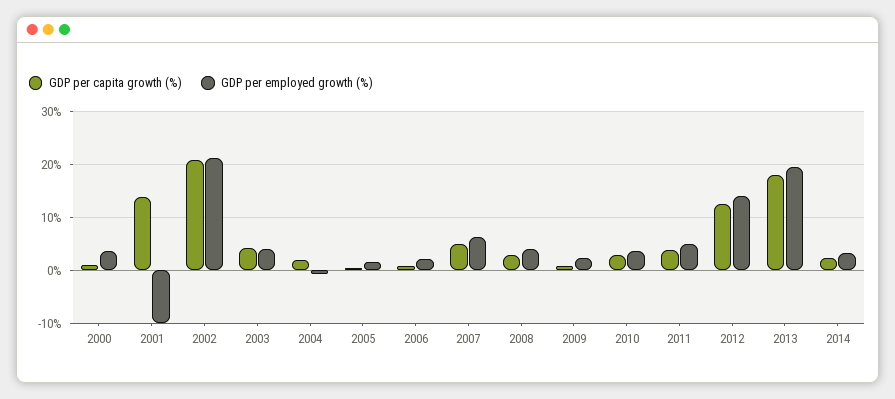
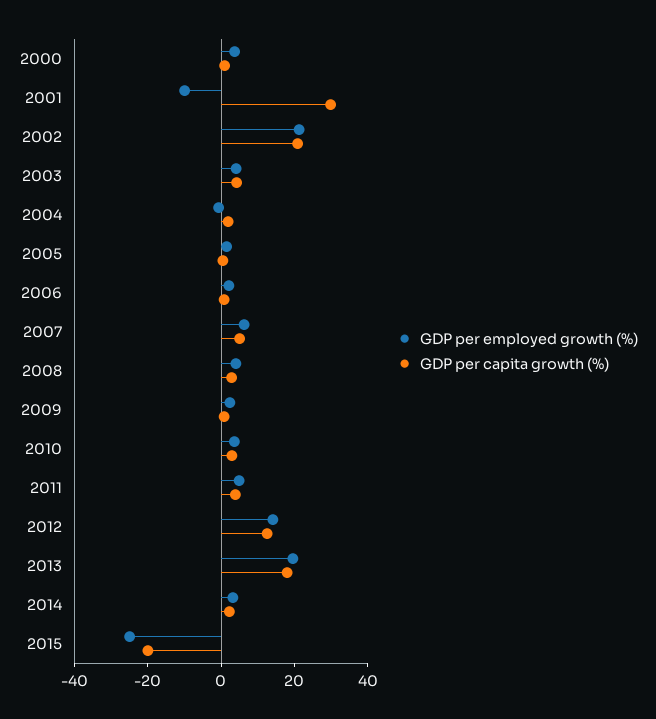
GDP per capita growth (%), 2001: 14 -> 30
GDP per employed growth (%), 2015: none -> -25
GDP per capita growth (%), 2015: none -> -20

